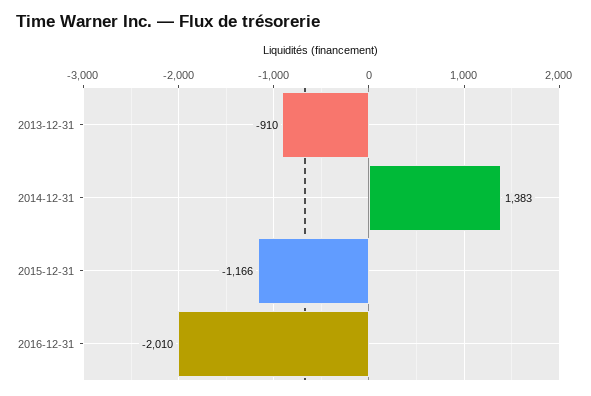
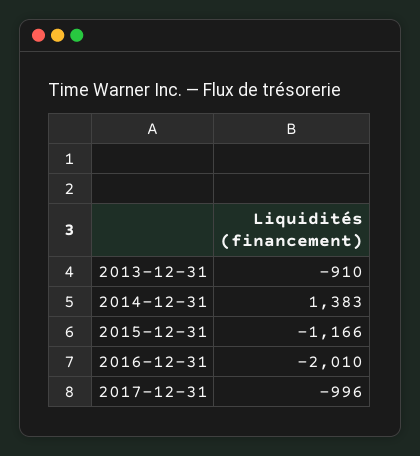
2017-12-31: none -> -996

